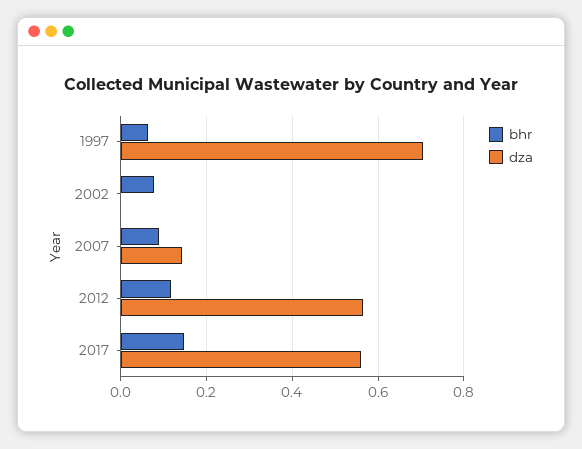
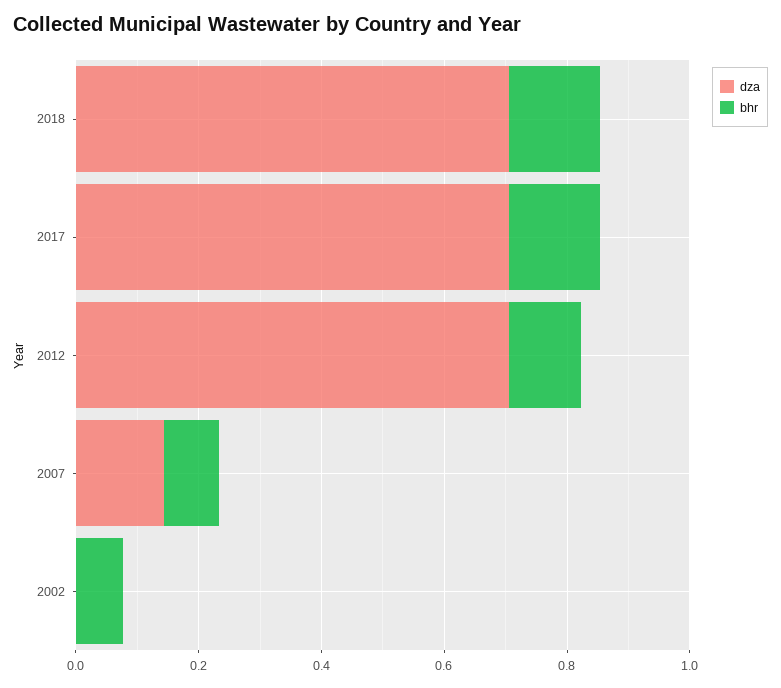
bhr, 1997: 0.06 -> none
dza, 1997: 0.7 -> none
dza, 2012: 0.56 -> 0.7
dza, 2017: 0.56 -> 0.7
dza, 2018: none -> 0.7
bhr, 2018: none -> 0.15

